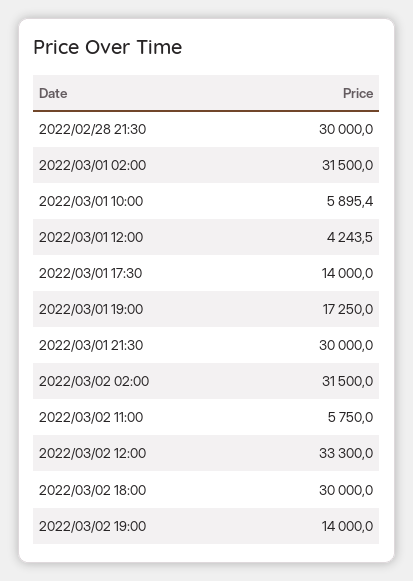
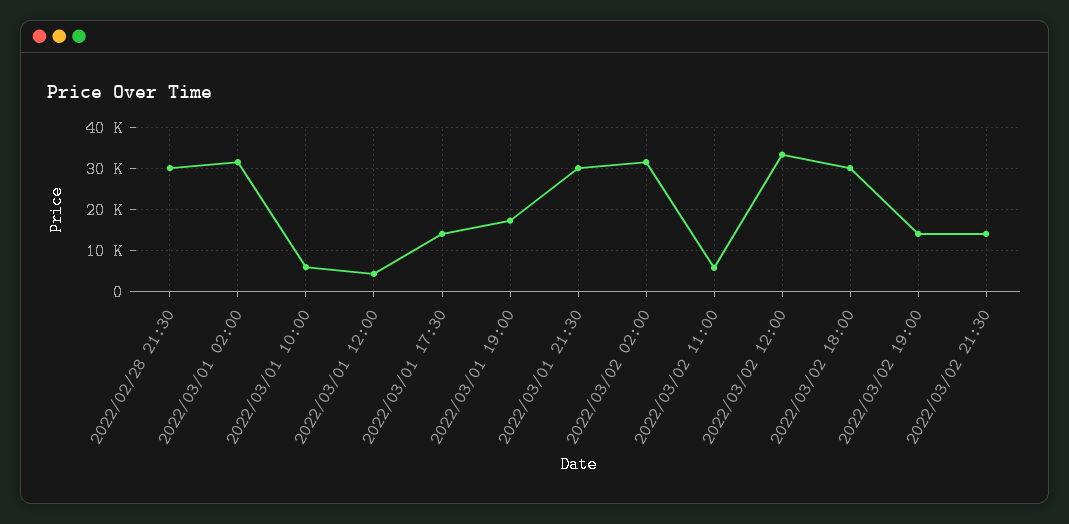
2022/03/02 21:30: none -> 14000

